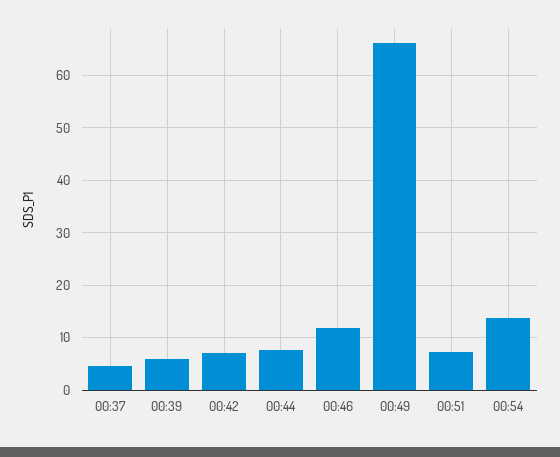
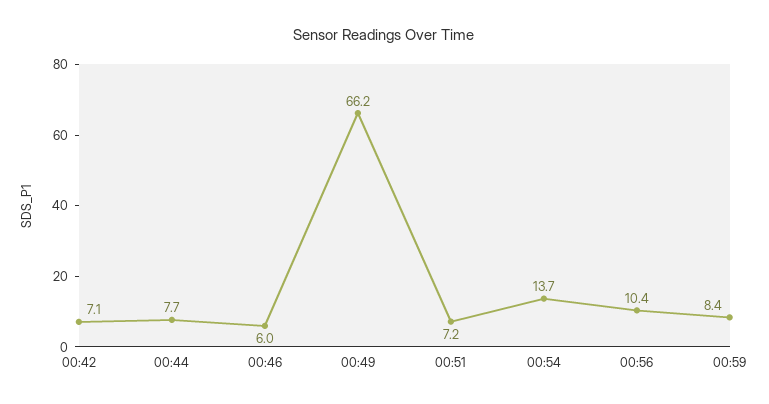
00:37: 4 -> none
00:39: 6 -> none
00:46: 12 -> 6
00:56: none -> 10.4
00:59: none -> 8.4

